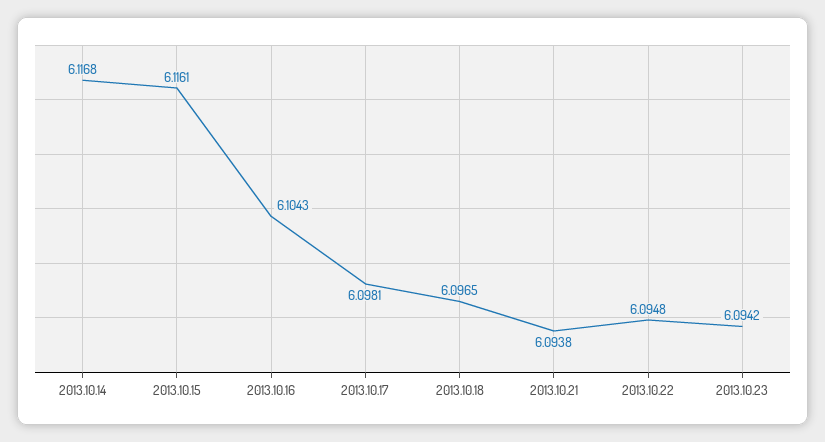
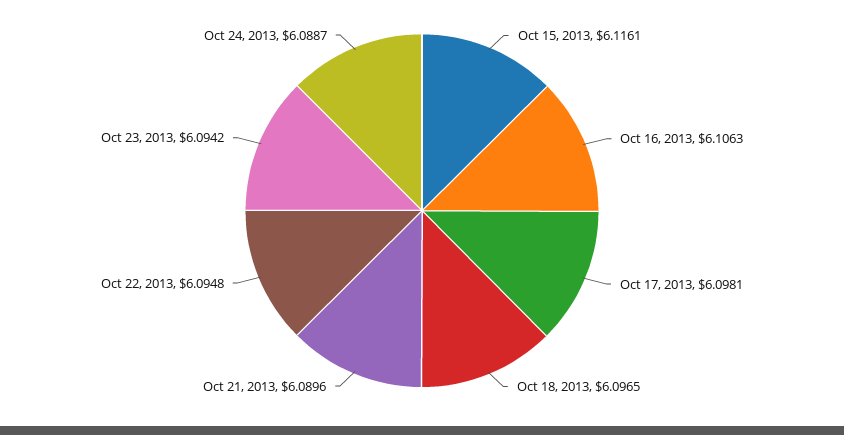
2013.10.14: 6.1168 -> none
2013.10.16: 6.1043 -> 6.1063
2013.10.21: 6.0938 -> 6.0896
Oct 24, 2013: none -> 6.0887

